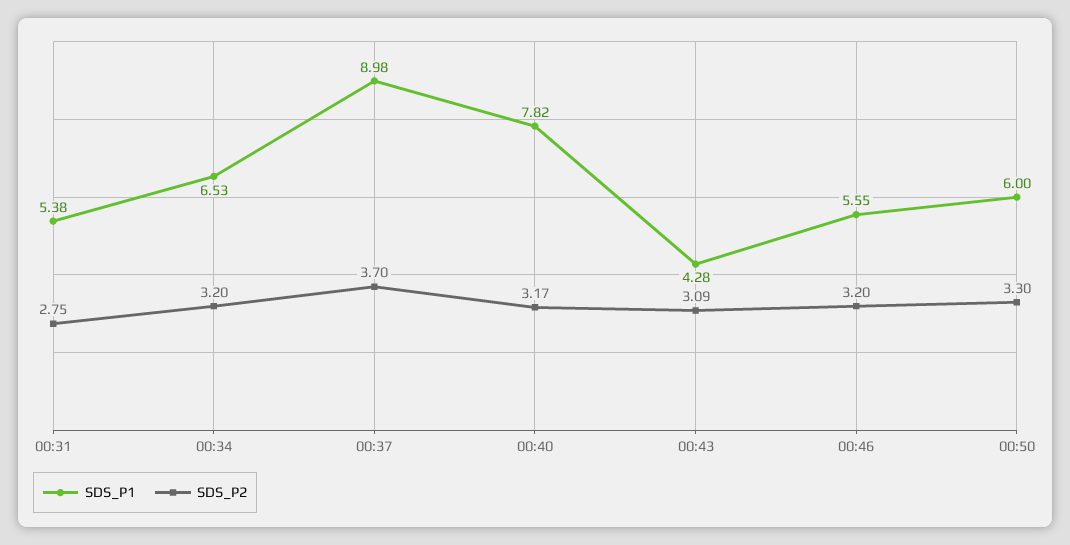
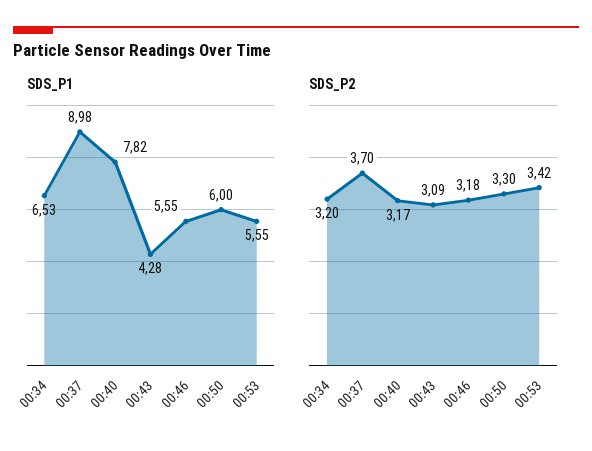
SDS_P1, 00:31: 5.38 -> none
SDS_P2, 00:31: 2.75 -> none
SDS_P2, 00:46: 3.2 -> 3.18
SDS_P1, 00:53: none -> 5.55
SDS_P2, 00:53: none -> 3.42

